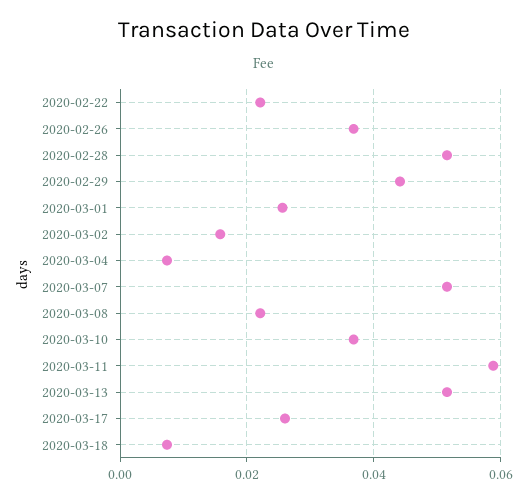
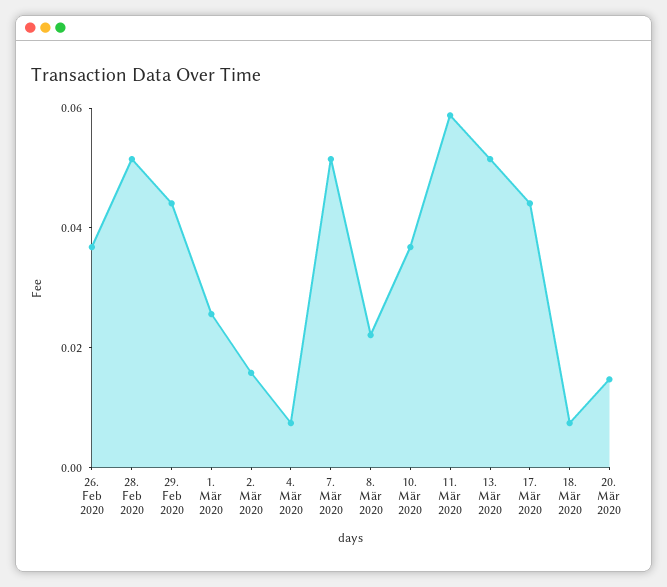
2020-02-22: 0.022 -> none
2020-03-17: 0.026 -> 0.045
20. Mär 2020: none -> 0.015

